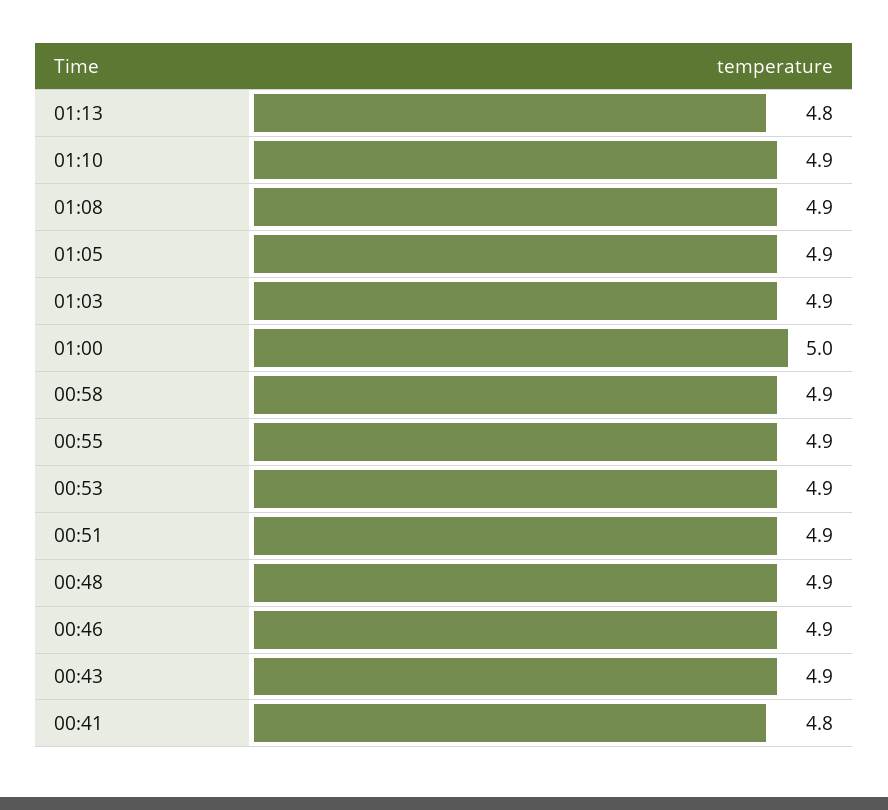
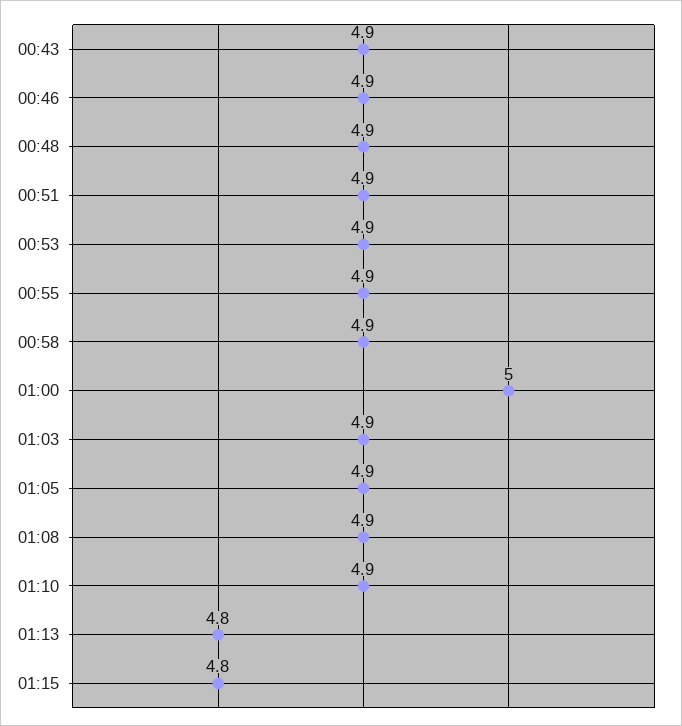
00:41: 4.8 -> none
01:15: none -> 4.8

